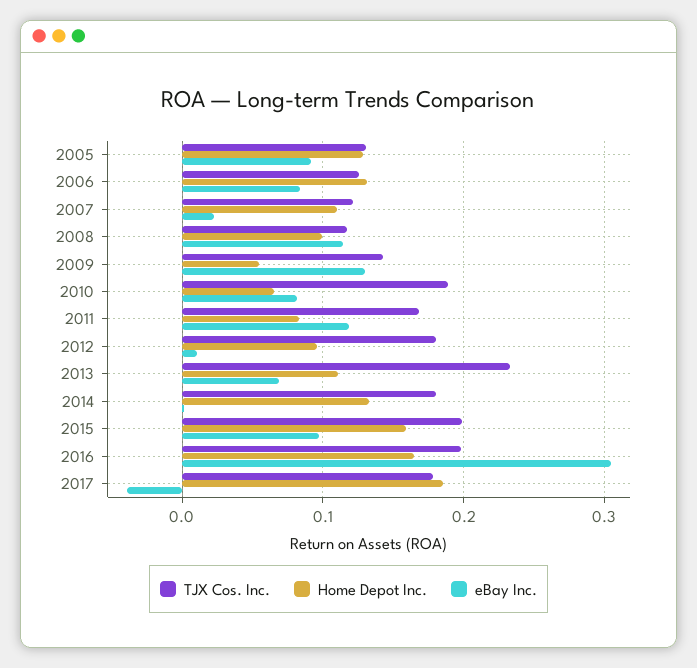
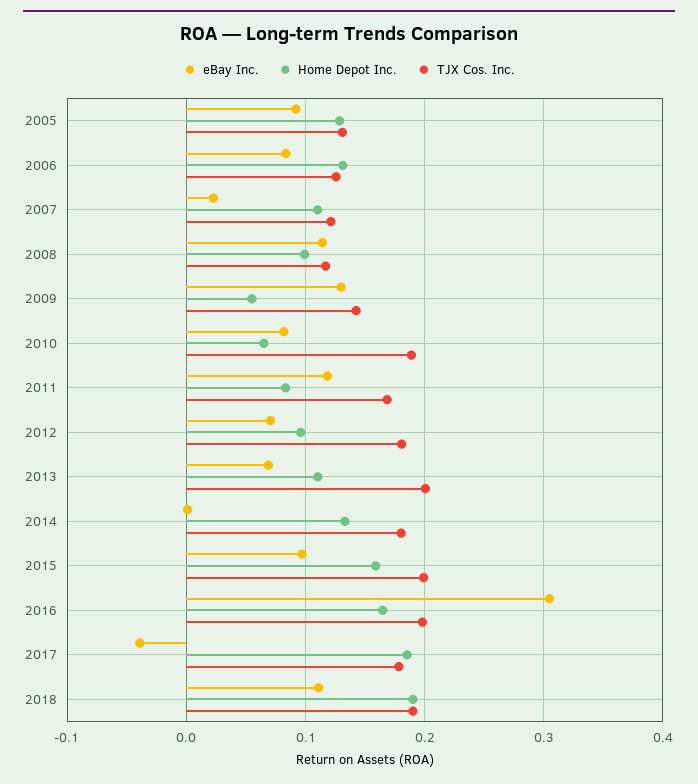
eBay Inc., 2012: 0.01 -> 0.07
TJX Cos. Inc., 2013: 0.23 -> 0.2
eBay Inc., 2018: none -> 0.11
Home Depot Inc., 2018: none -> 0.19
TJX Cos. Inc., 2018: none -> 0.19

